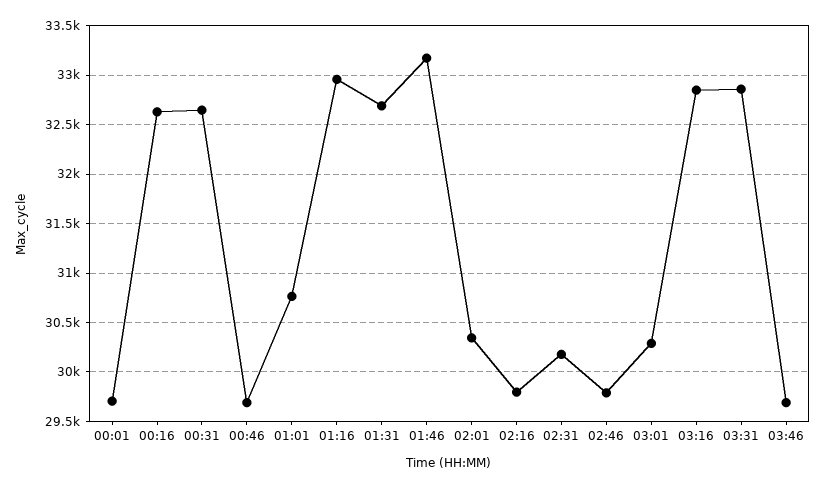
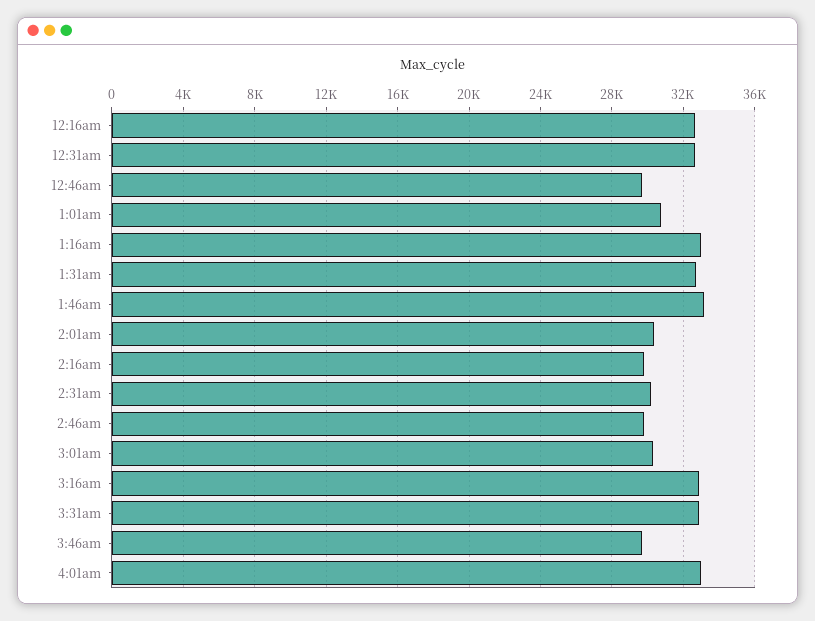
00:01: 29700 -> none
4:01am: none -> 33000

